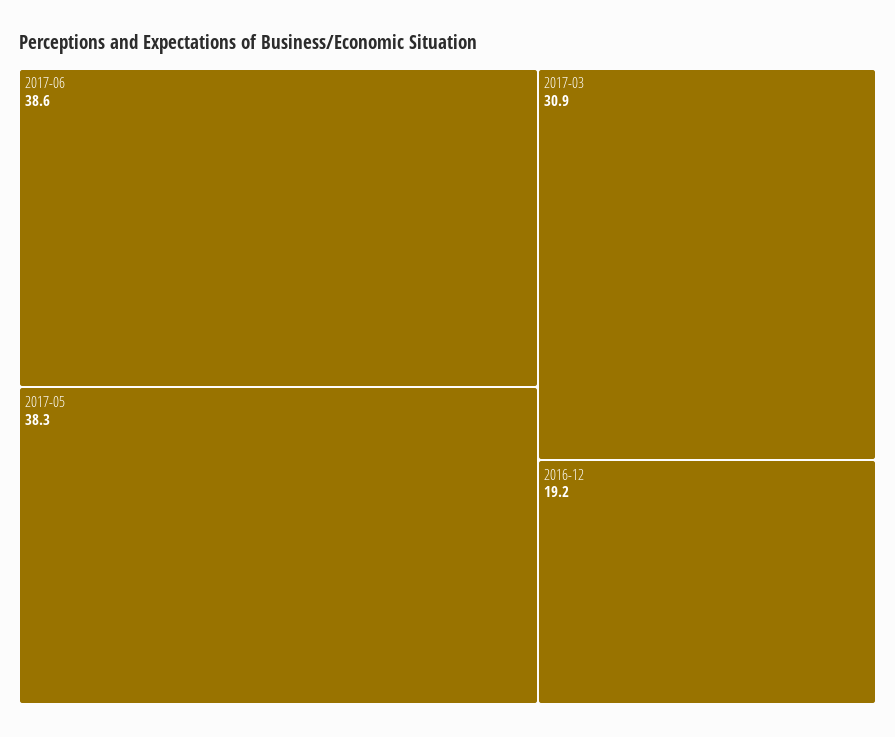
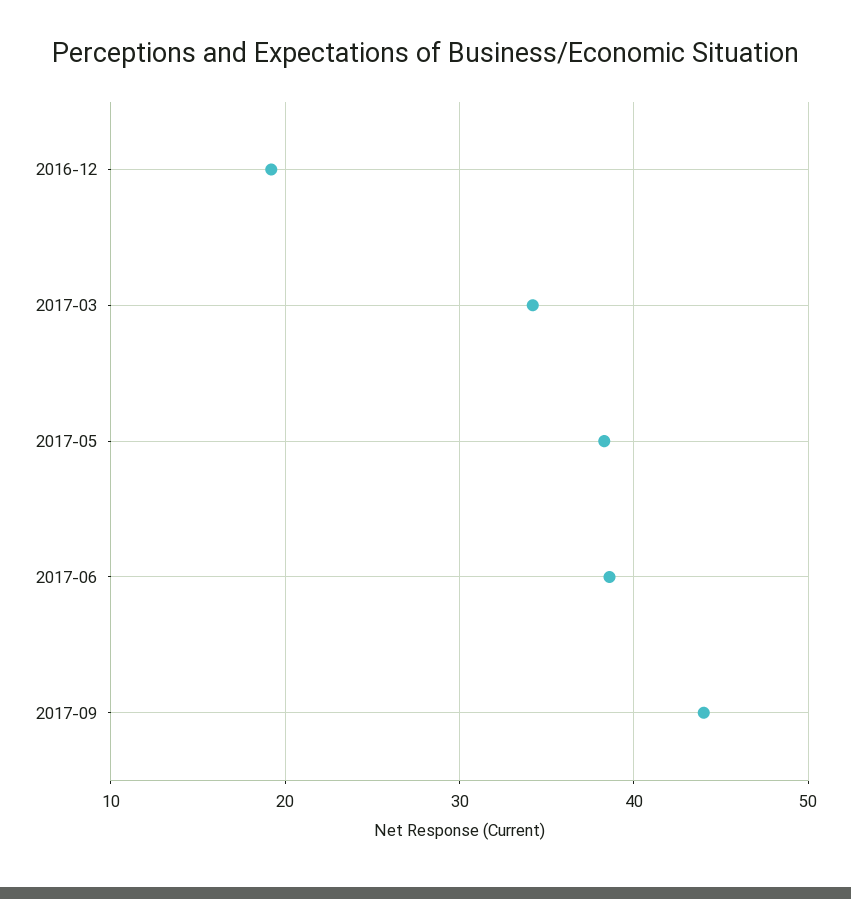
2017-03: 30.9 -> 34
2017-09: none -> 44

